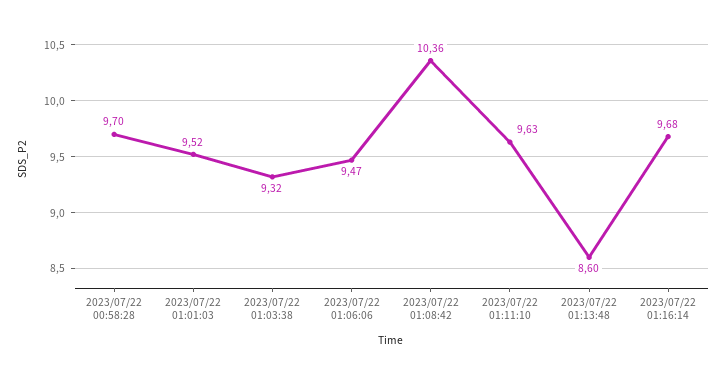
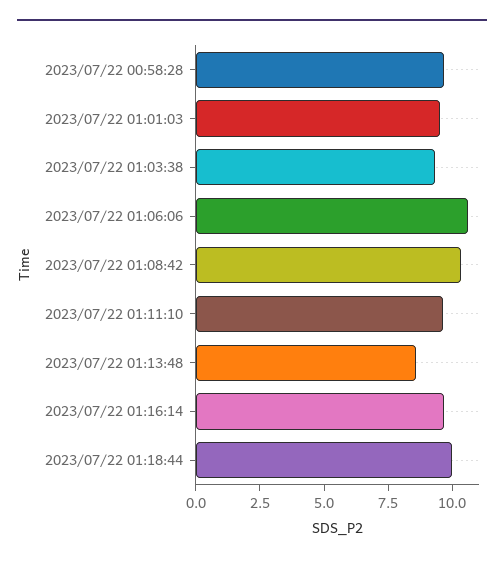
2023/07/22 01:06:06: 9.47 -> 10.5
2023/07/22 01:18:44: none -> 10

